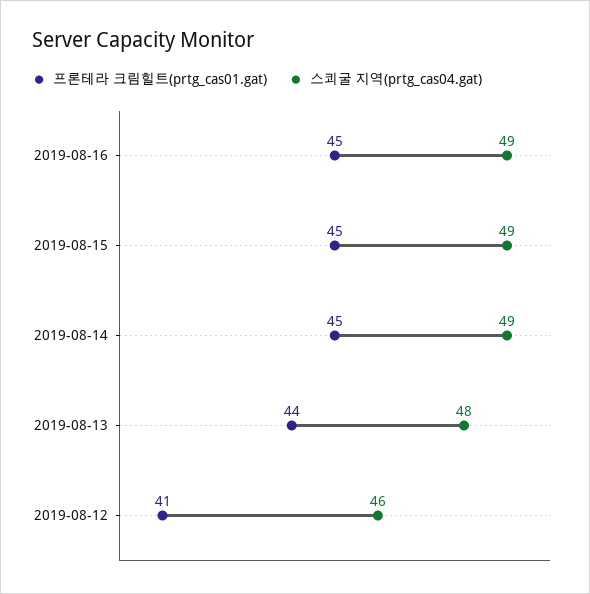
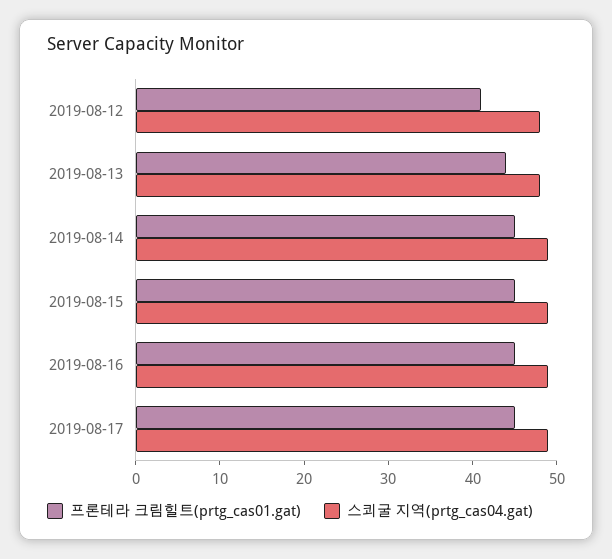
스쾨굴 지역(prtg_cas04.gat), 2019-08-12: 46 -> 48
프론테라 크림힐트(prtg_cas01.gat), 2019-08-17: none -> 45
스쾨굴 지역(prtg_cas04.gat), 2019-08-17: none -> 49

